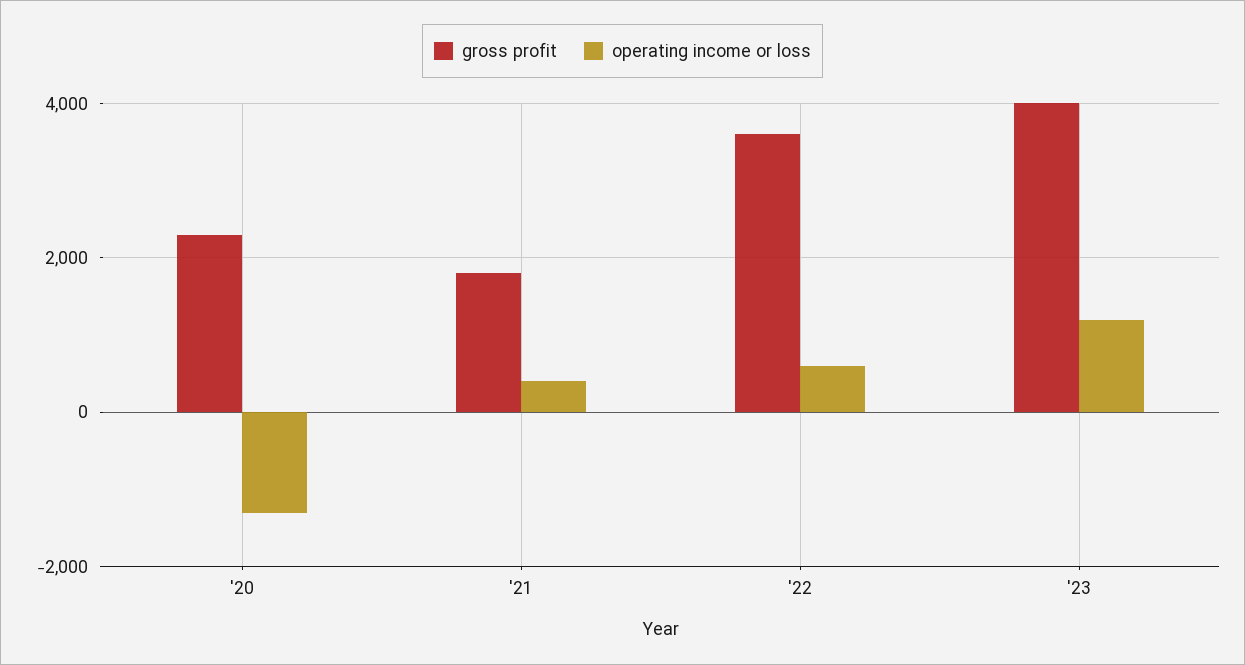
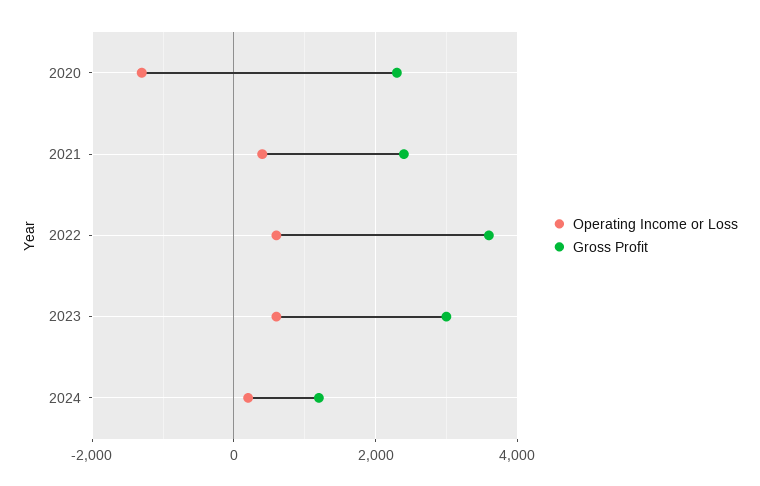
gross profit, '21: 1800 -> 2400
gross profit, '23: 4000 -> 3000
operating income or loss, '23: 1200 -> 600
operating income or loss, 2024: none -> 200
gross profit, 2024: none -> 1200

